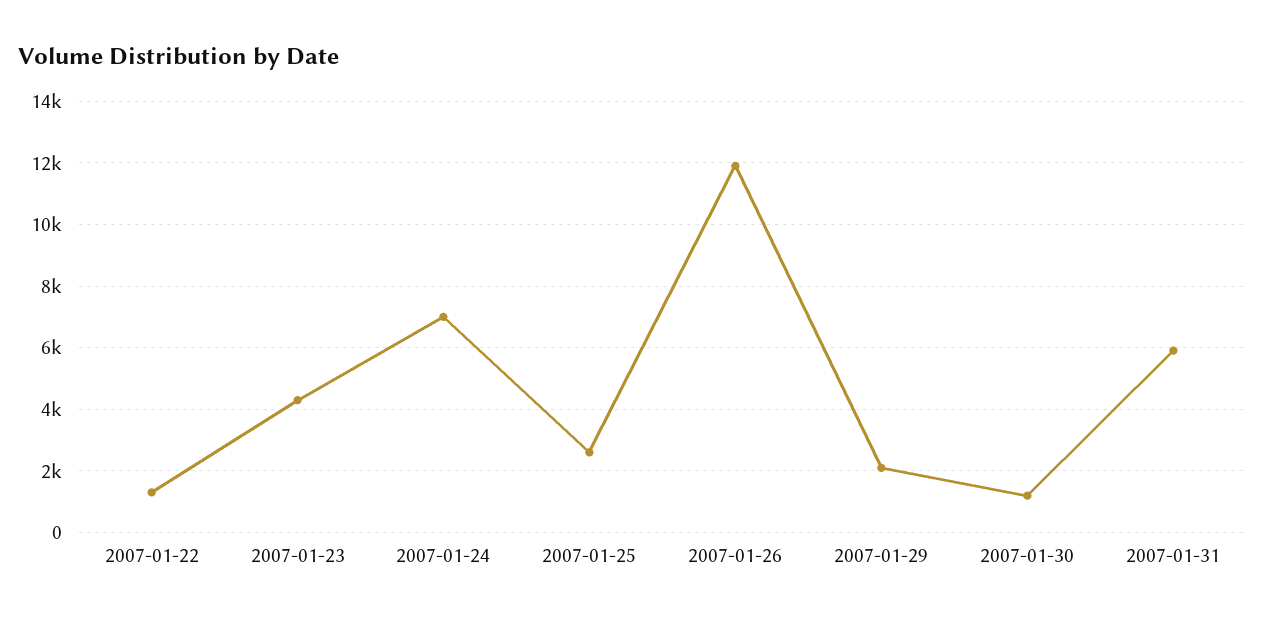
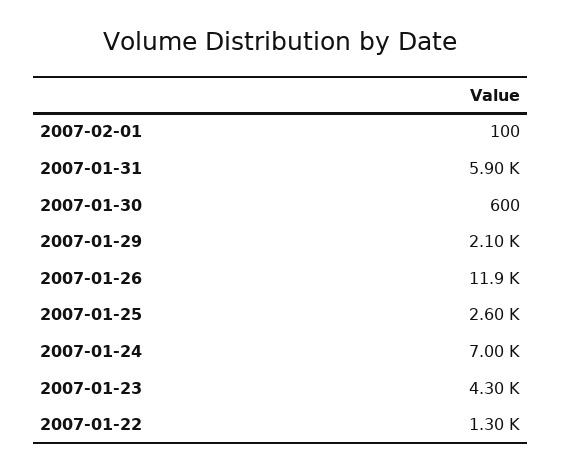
2007-01-30: 1200 -> 600
2007-02-01: none -> 100

